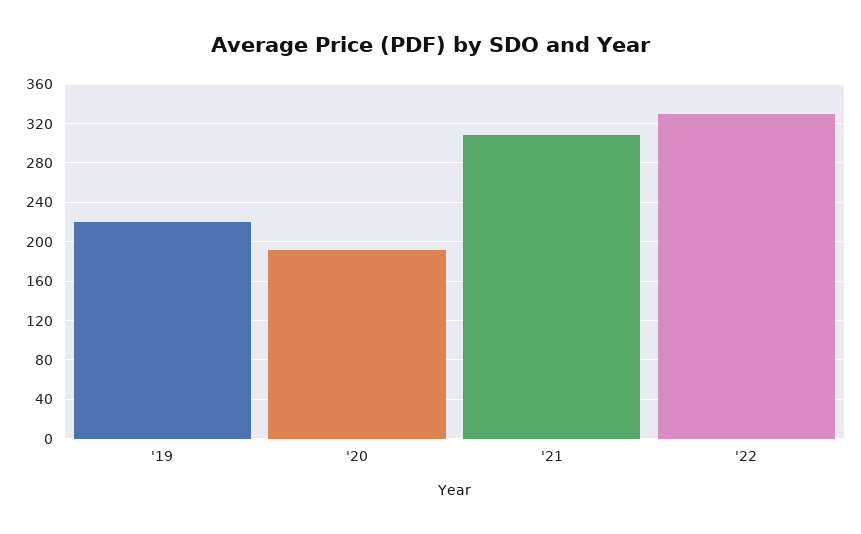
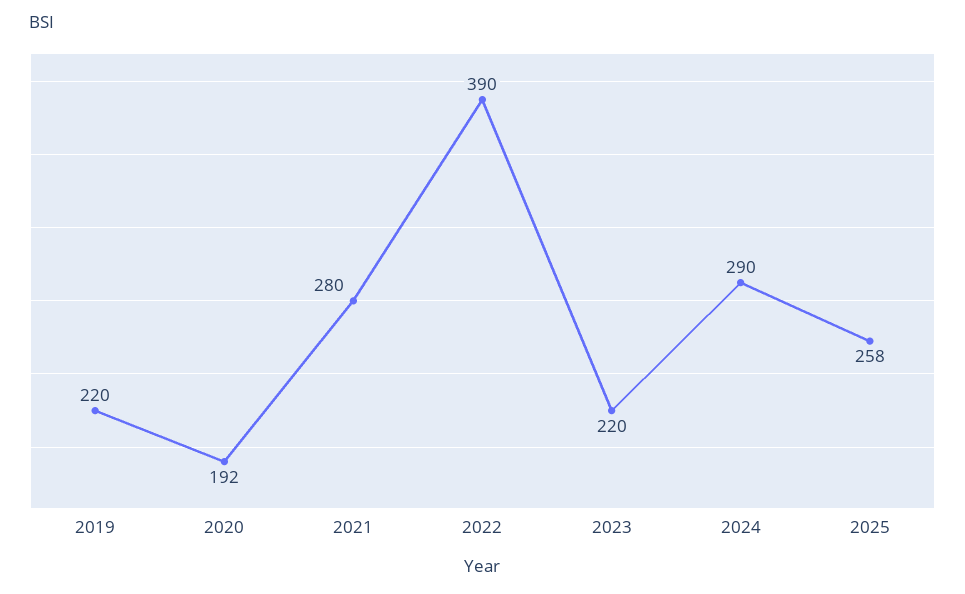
'21: 310 -> 280
'22: 330 -> 390
2023: none -> 220
2024: none -> 290
2025: none -> 258

